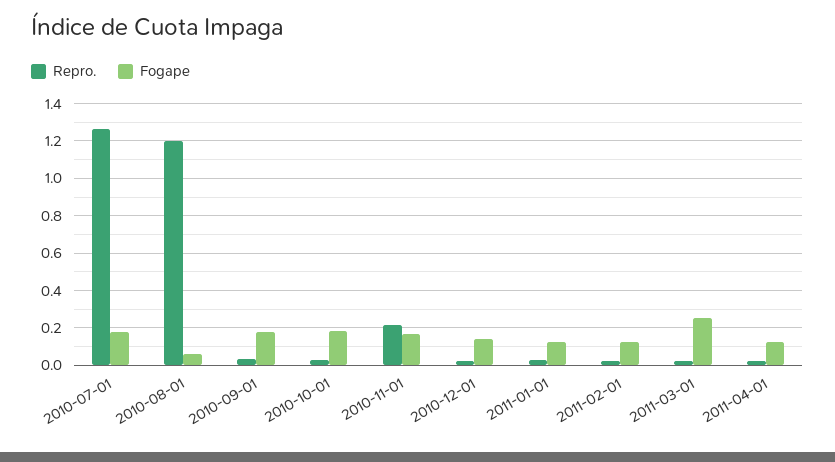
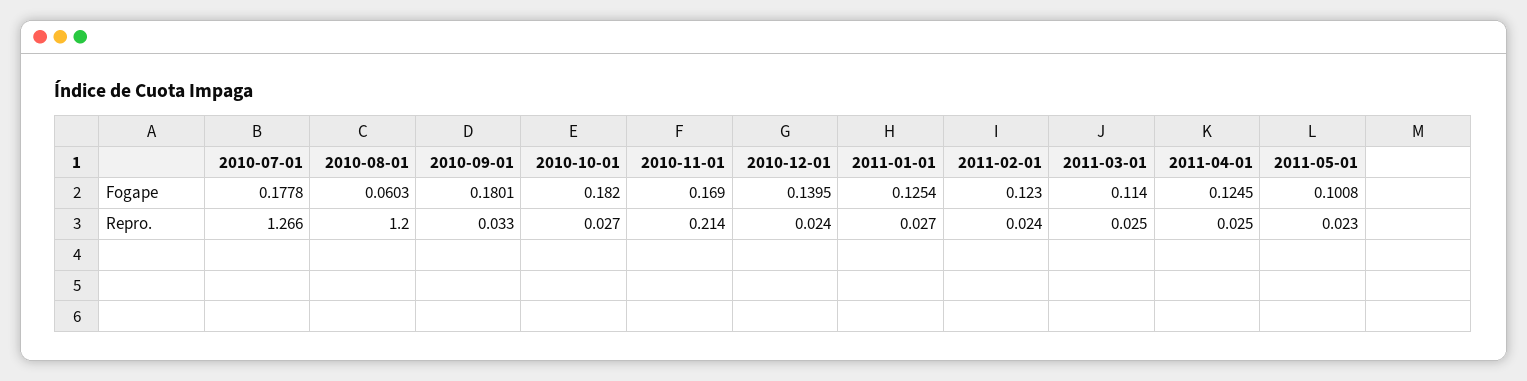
Fogape, 2011-03-01: 0.25 -> 0.114
Fogape, 2011-05-01: none -> 0.1008
Repro., 2011-05-01: none -> 0.023

